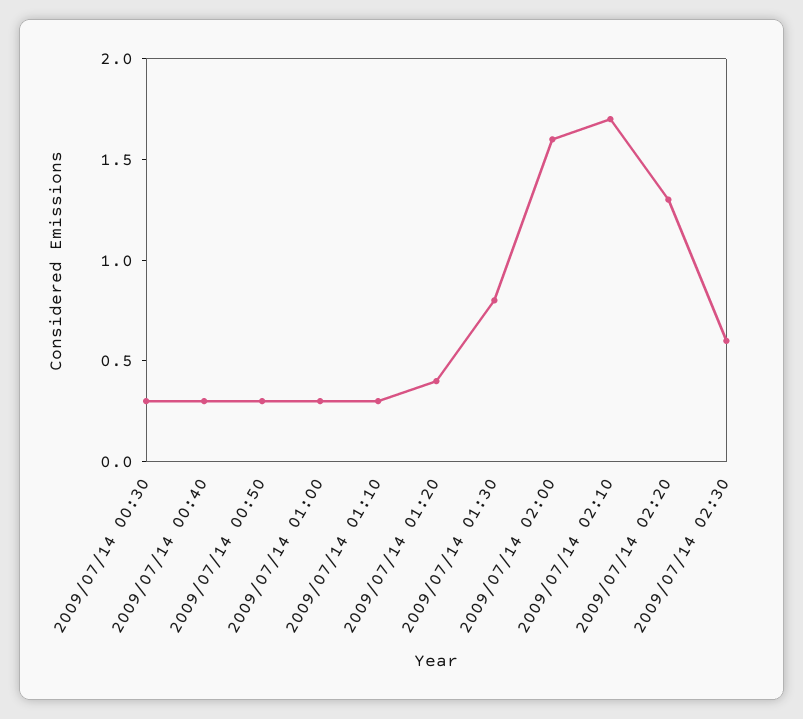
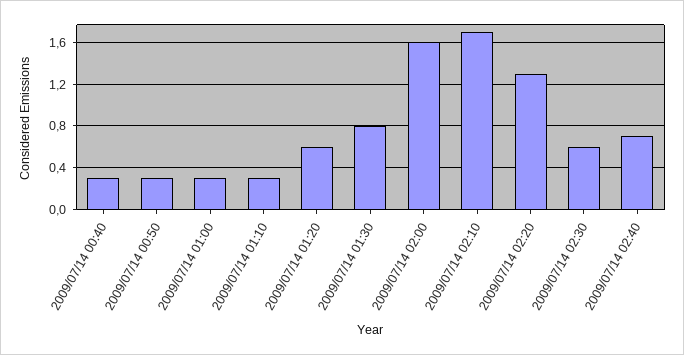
2009/07/14 00:30: 0.3 -> none
2009/07/14 01:20: 0.4 -> 0.6
2009/07/14 02:40: none -> 0.7

